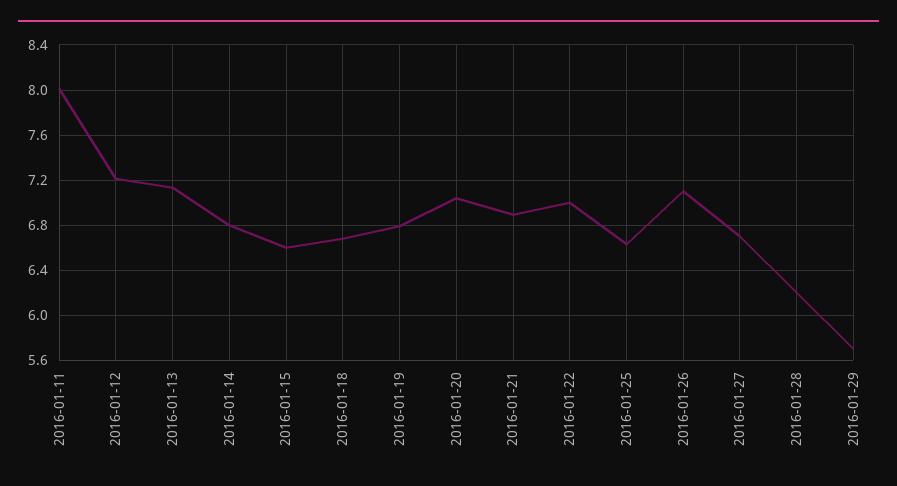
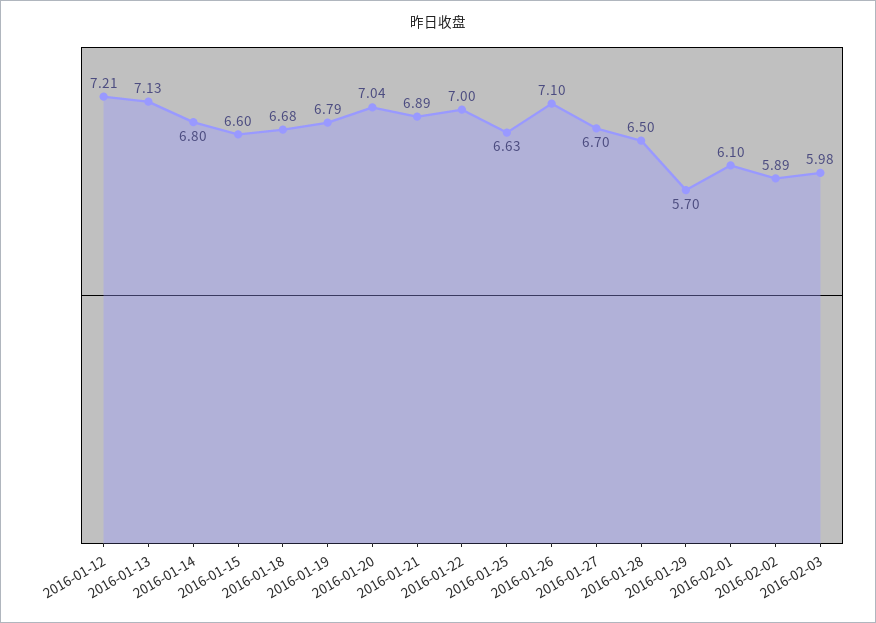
2016-01-11: 8 -> none
2016-01-28: 6.2 -> 6.5
2016-02-01: none -> 6.1
2016-02-02: none -> 5.89
2016-02-03: none -> 5.98

